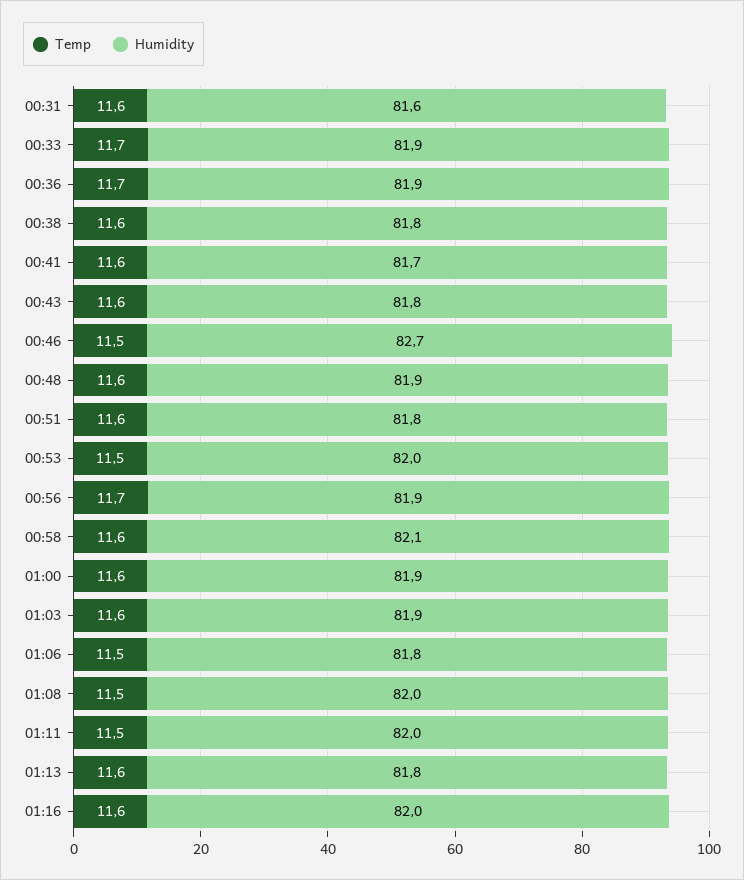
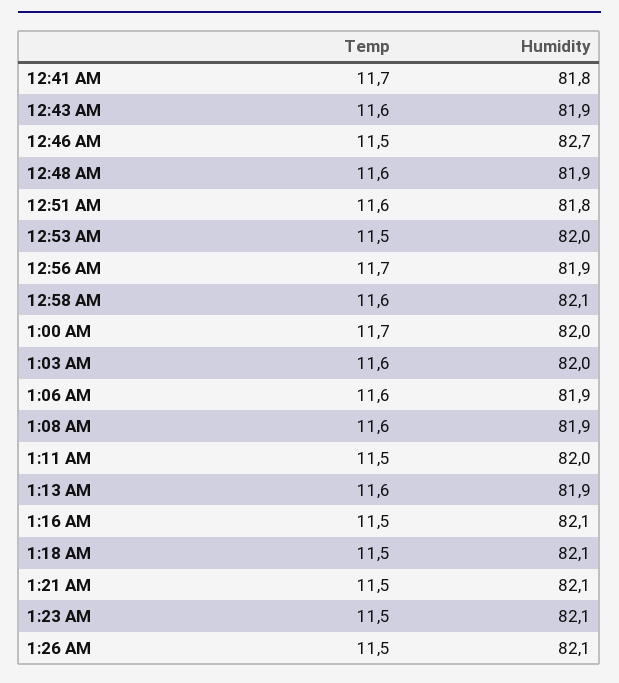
Temp, 00:31: 11.6 -> none
Humidity, 00:31: 81.6 -> none
Temp, 00:33: 11.7 -> none
Humidity, 00:33: 81.9 -> none
Temp, 00:36: 11.7 -> none
Humidity, 00:36: 81.9 -> none
Temp, 00:38: 11.6 -> none
Humidity, 00:38: 81.8 -> none
Temp, 00:41: 11.6 -> 11.7
Humidity, 00:41: 81.7 -> 81.8
Humidity, 00:43: 81.8 -> 81.9
Temp, 01:00: 11.6 -> 11.7
Humidity, 01:00: 81.9 -> 82
Humidity, 01:03: 81.9 -> 82
Temp, 01:06: 11.5 -> 11.6
Humidity, 01:06: 81.8 -> 81.9
Temp, 01:08: 11.5 -> 11.6
Humidity, 01:08: 82 -> 81.9
Humidity, 01:13: 81.8 -> 81.9
Temp, 01:16: 11.6 -> 11.5
Humidity, 01:16: 82 -> 82.1
Temp, 1:18 AM: none -> 11.5
Humidity, 1:18 AM: none -> 82.1
Temp, 1:21 AM: none -> 11.5
Humidity, 1:21 AM: none -> 82.1
Temp, 1:23 AM: none -> 11.5
Humidity, 1:23 AM: none -> 82.1
Temp, 1:26 AM: none -> 11.5
Humidity, 1:26 AM: none -> 82.1

